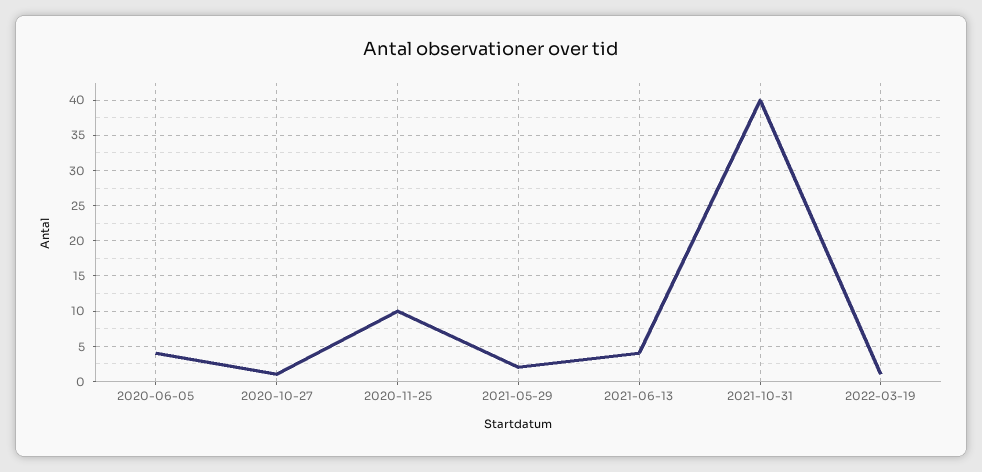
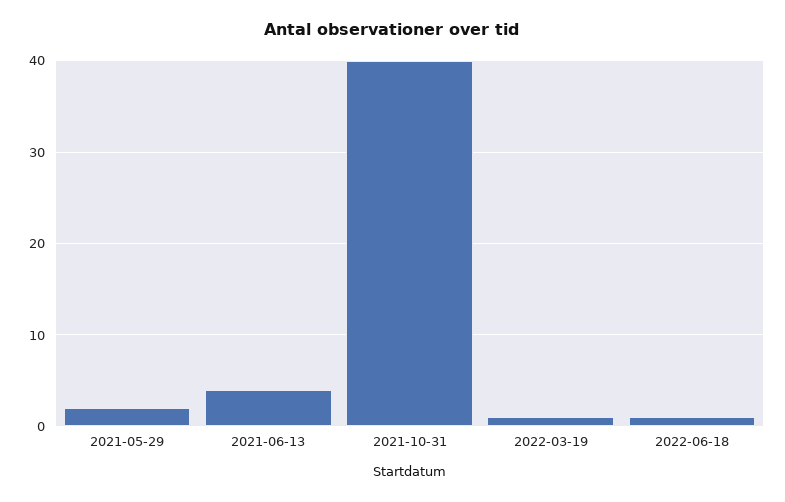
2020-06-05: 4 -> none
2020-10-27: 1 -> none
2020-11-25: 10 -> none
2022-06-18: none -> 1

